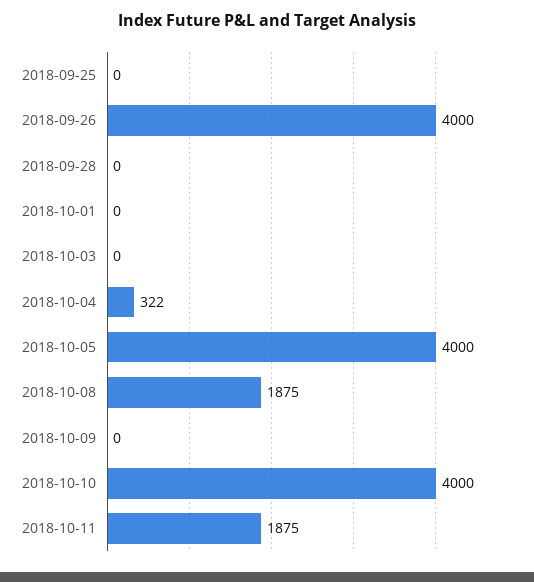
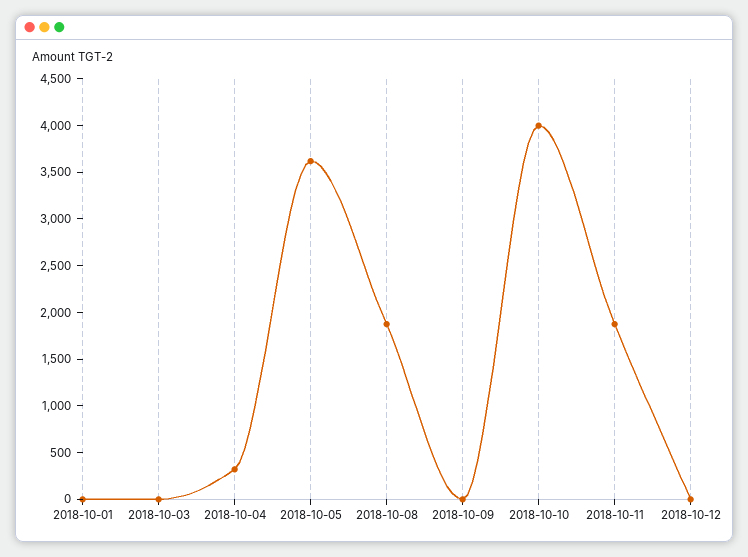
2018-09-25: 0 -> none
2018-09-26: 4000 -> none
2018-09-28: 0 -> none
2018-10-05: 4000 -> 3600
2018-10-12: none -> 0

